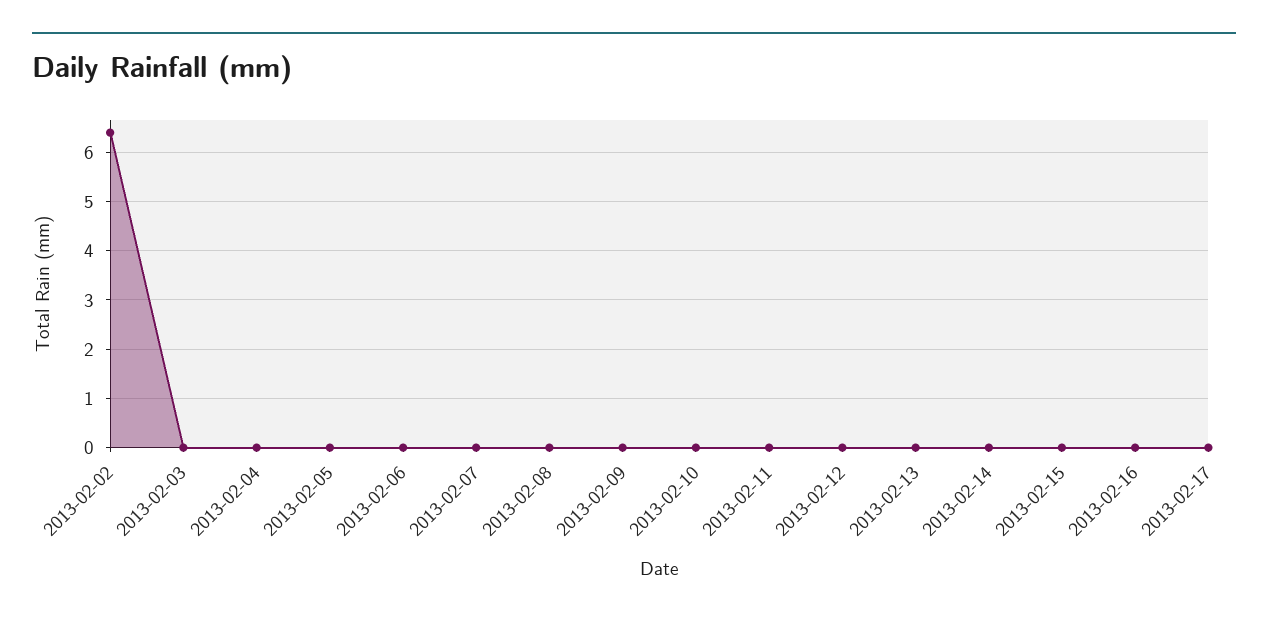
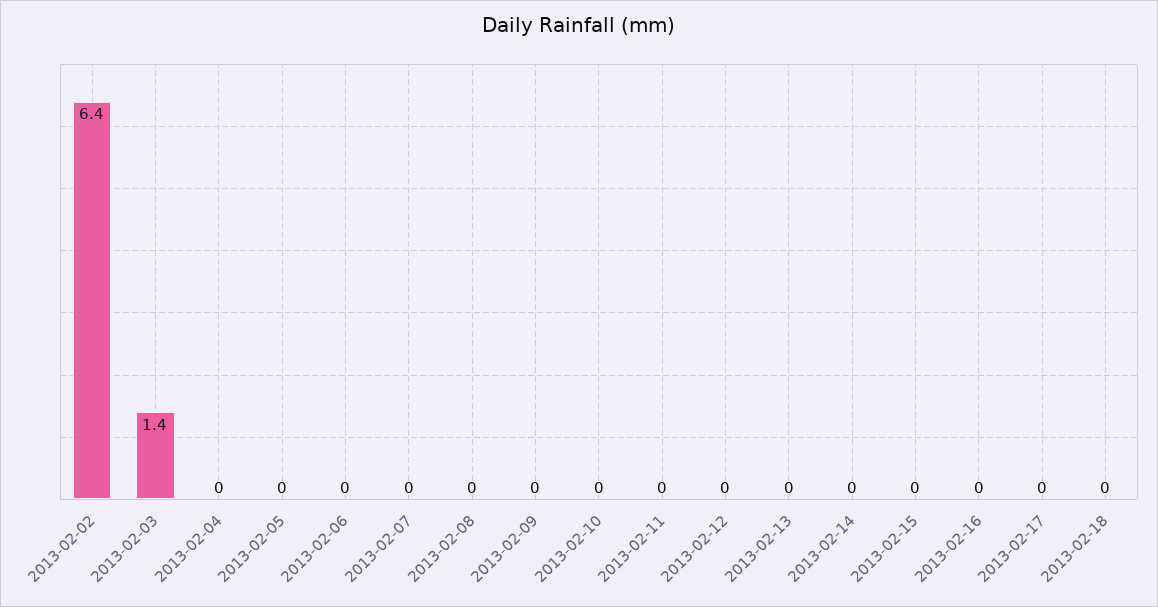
2013-02-03: 0 -> 1.4
2013-02-18: none -> 0

